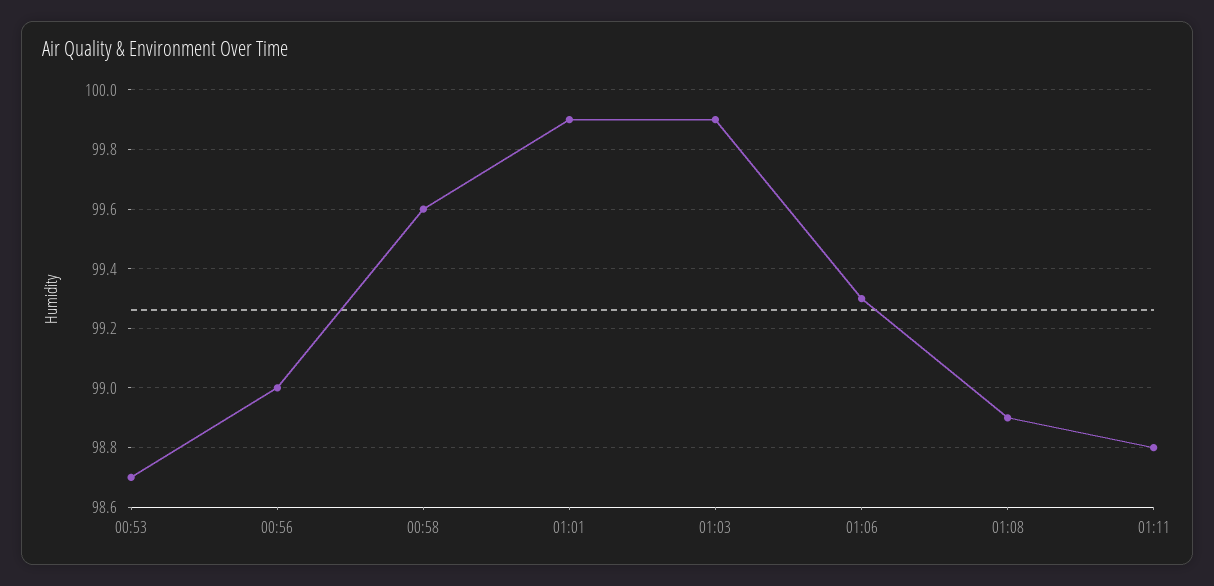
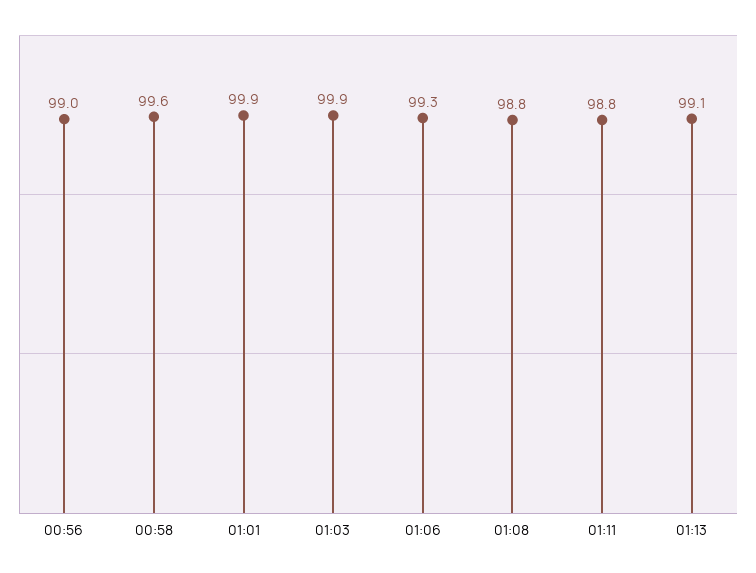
00:53: 98.7 -> none
01:08: 98.9 -> 98.8
01:13: none -> 99.1

